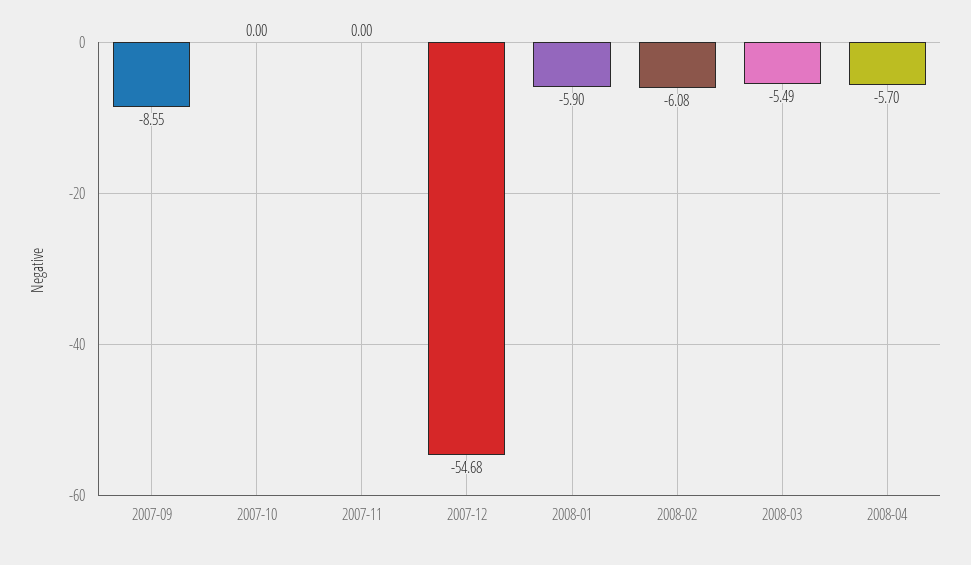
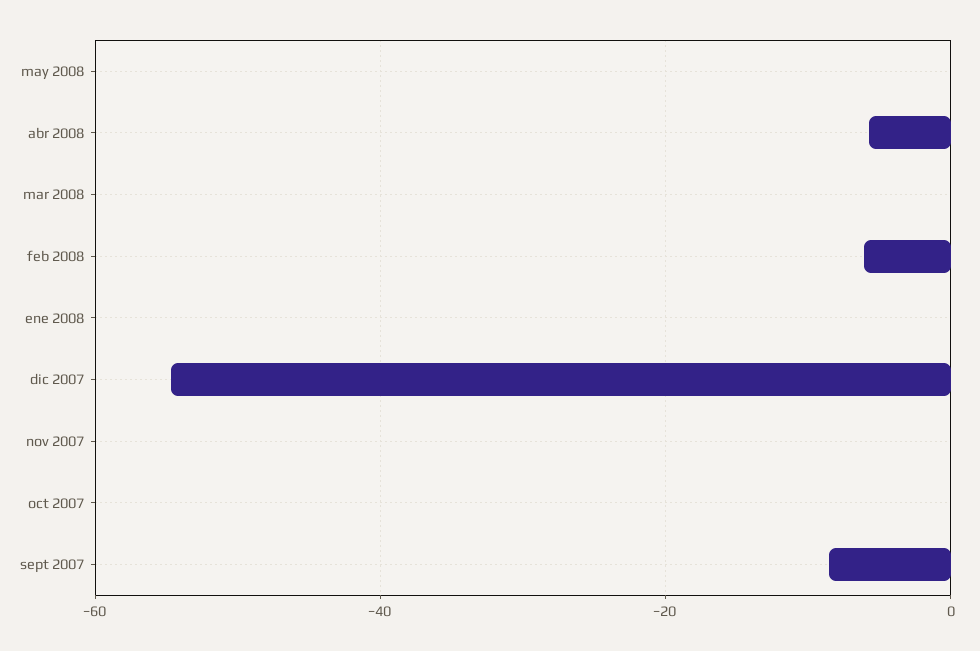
2008-01: -5.9 -> 0
2008-03: -5.49 -> 0
may 2008: none -> 0

